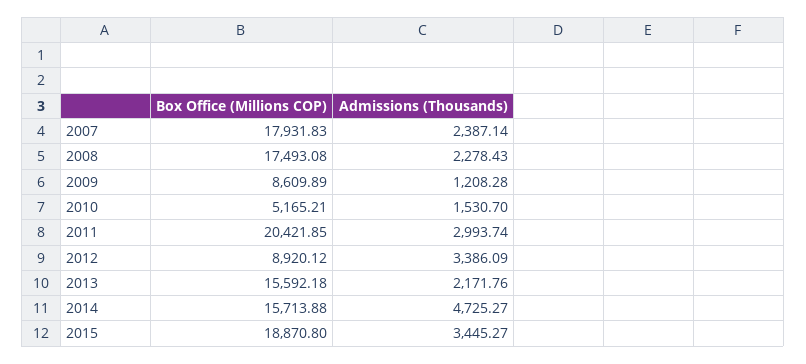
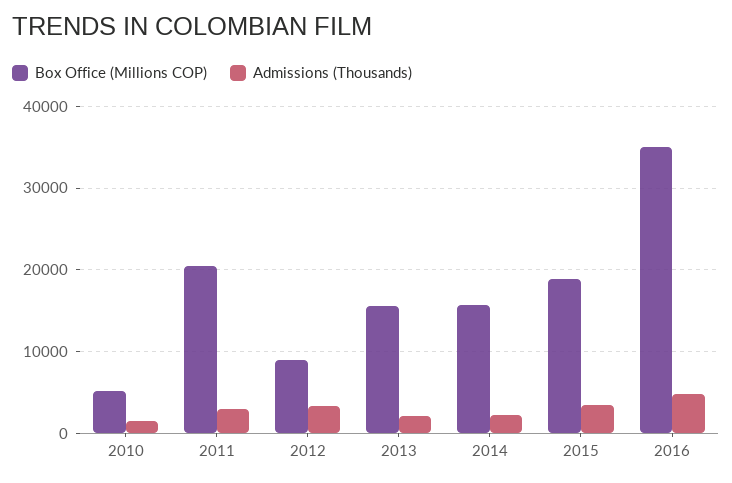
Box Office (Millions COP), 2007: 17931.83 -> none
Admissions (Thousands), 2007: 2387.14 -> none
Box Office (Millions COP), 2008: 17493.08 -> none
Admissions (Thousands), 2008: 2278.43 -> none
Box Office (Millions COP), 2009: 8609.89 -> none
Admissions (Thousands), 2009: 1208.28 -> none
Admissions (Thousands), 2014: 4725.27 -> 2000
Box Office (Millions COP), 2016: none -> 35000
Admissions (Thousands), 2016: none -> 5000

